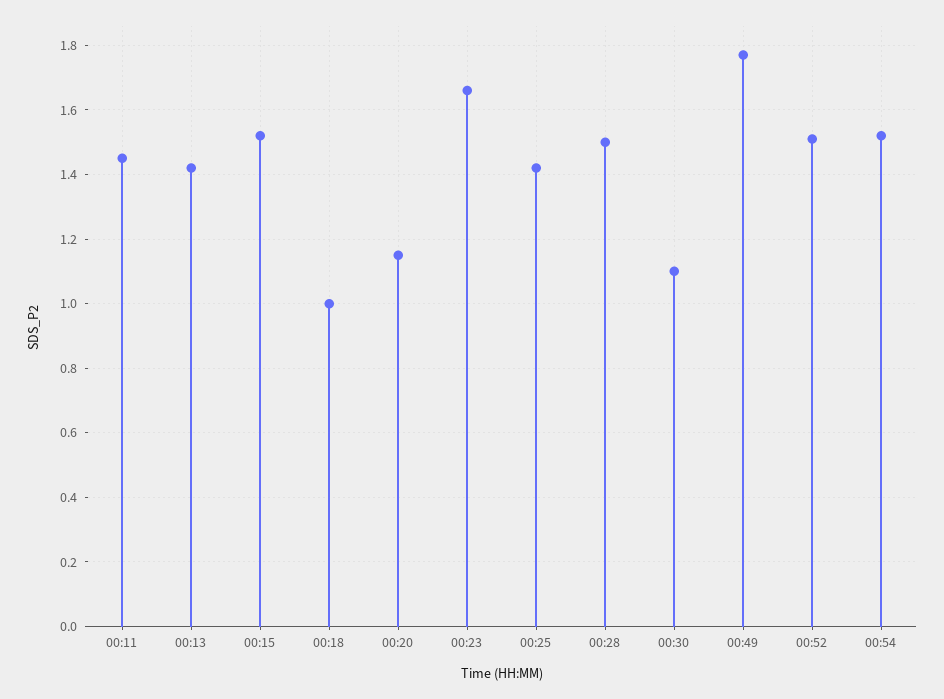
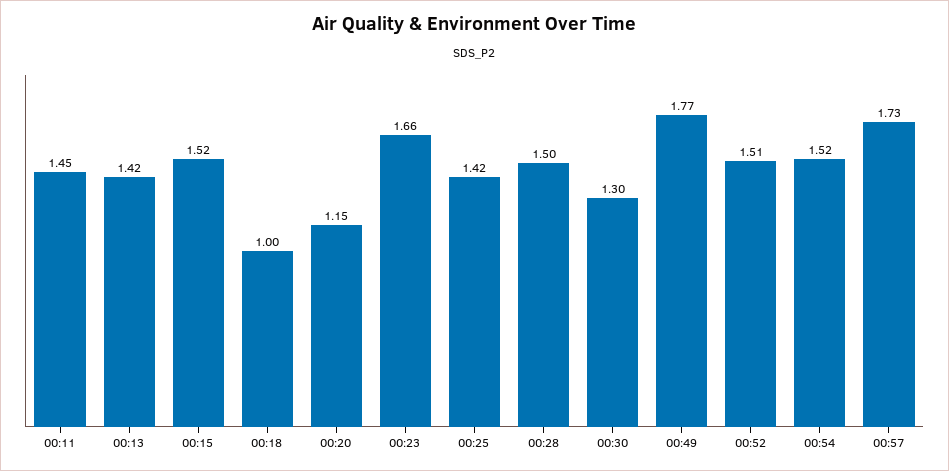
00:30: 1.1 -> 1.3
00:57: none -> 1.73

